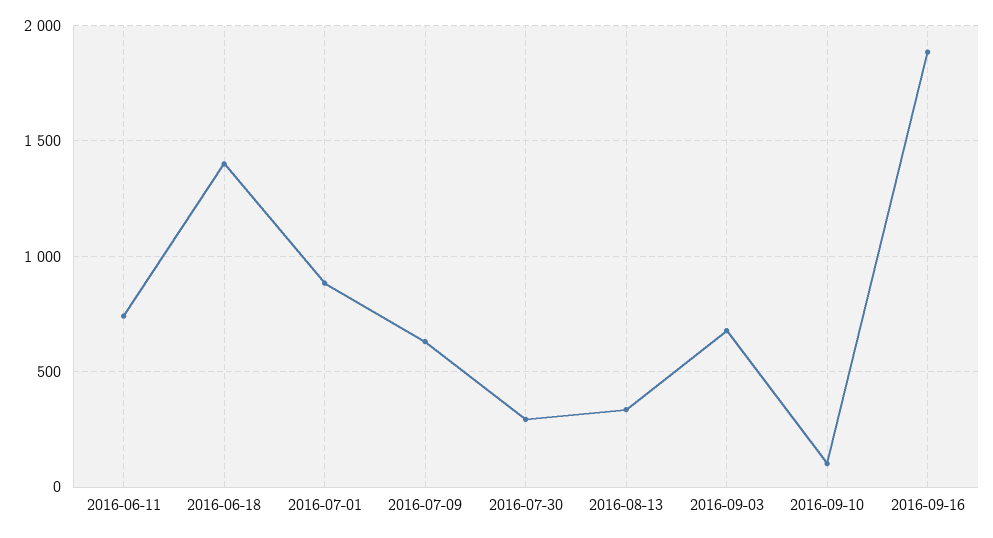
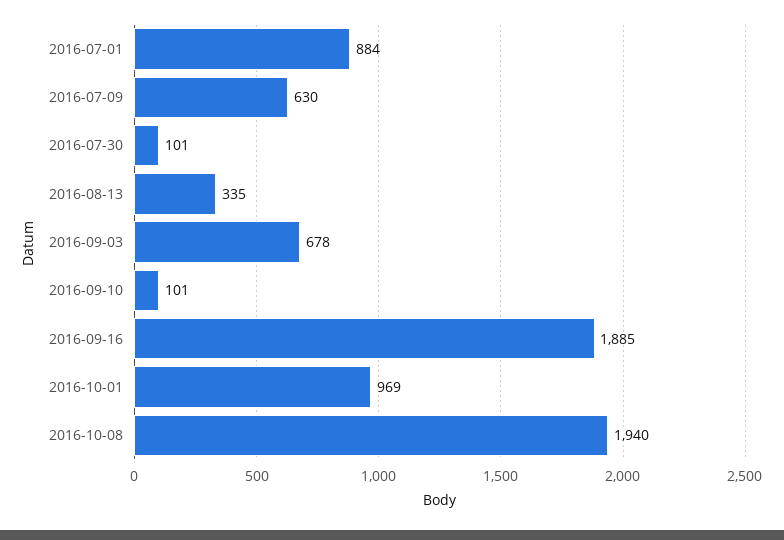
2016-06-11: 750 -> none
2016-06-18: 1400 -> none
2016-07-30: 300 -> 101
2016-10-01: none -> 969
2016-10-08: none -> 1940

